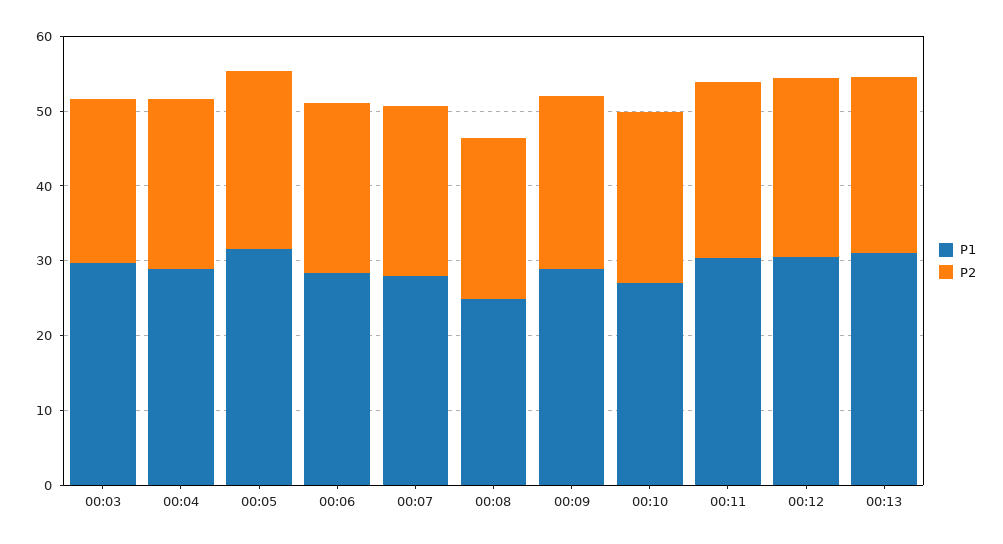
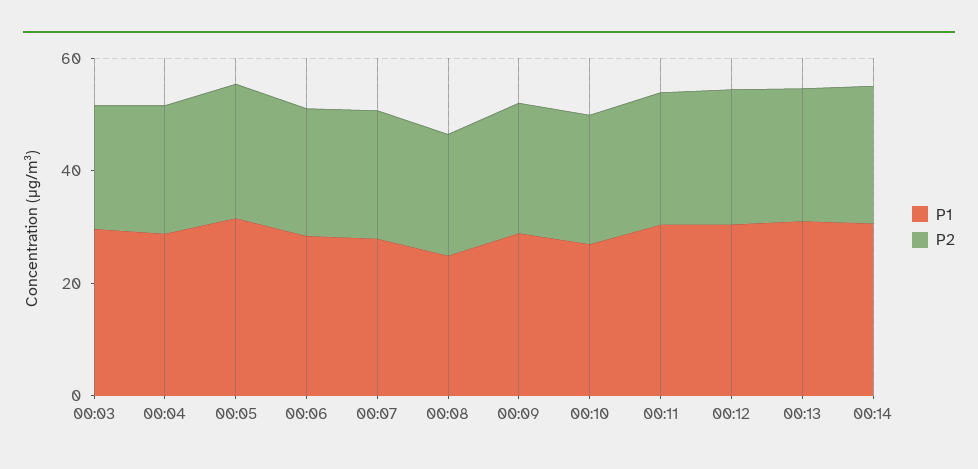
P1, 00:14: none -> 30
P2, 00:14: none -> 25

